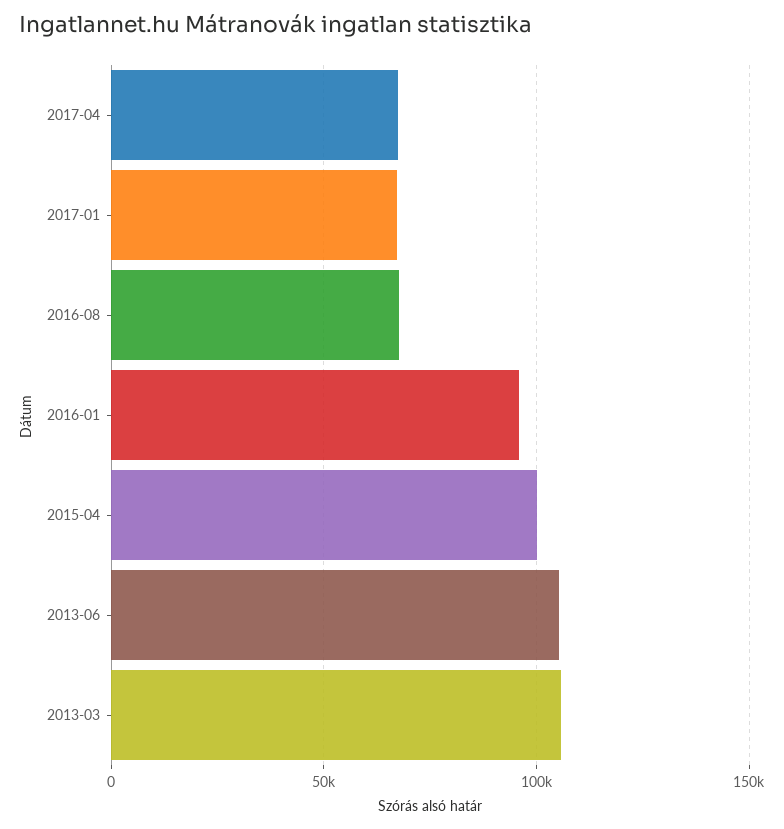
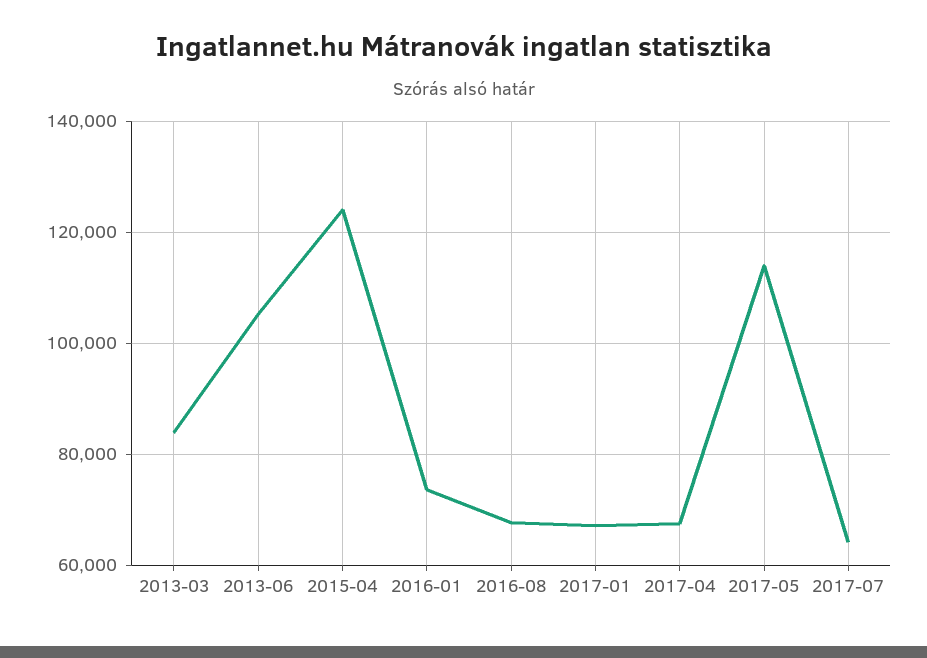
2016-01: 95000 -> 74000
2015-04: 100000 -> 124000
2013-03: 105000 -> 84000
2017-05: none -> 114000
2017-07: none -> 64000

